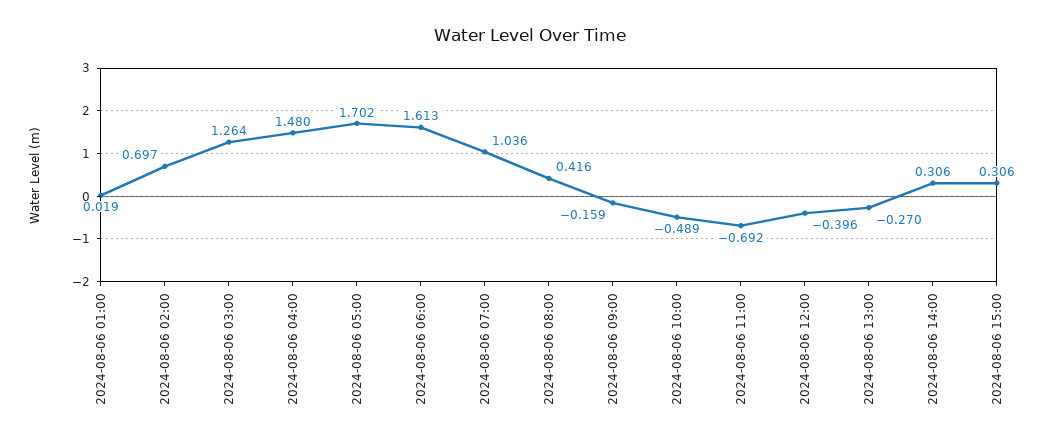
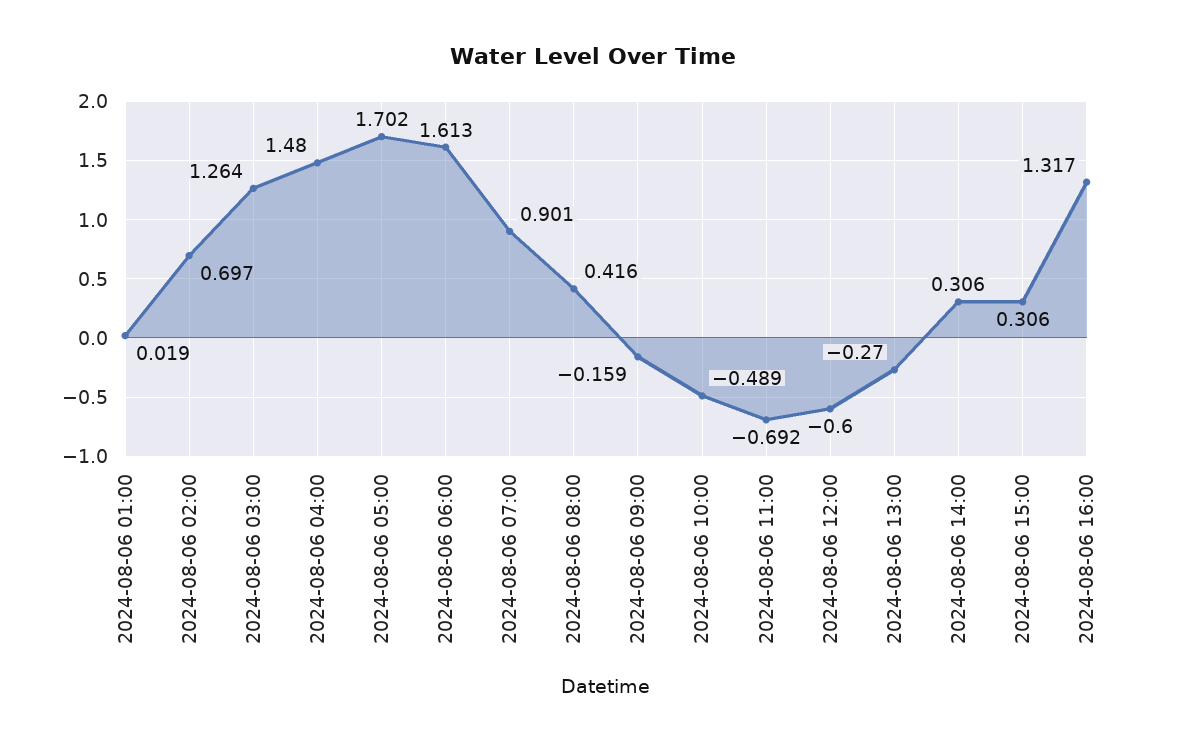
2024-08-06 07:00: 1.036 -> 0.901
2024-08-06 12:00: -0.396 -> -0.6
2024-08-06 16:00: none -> 1.317

